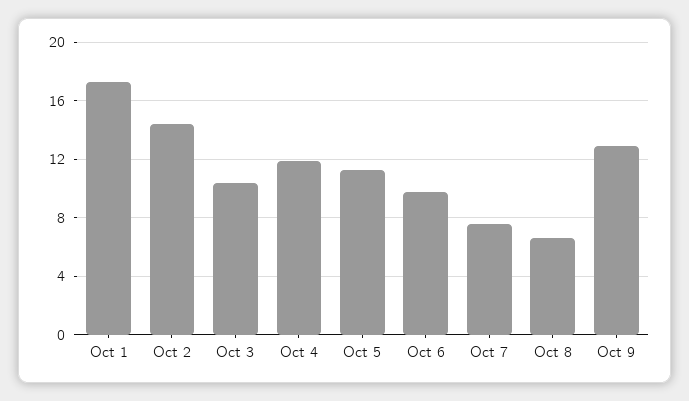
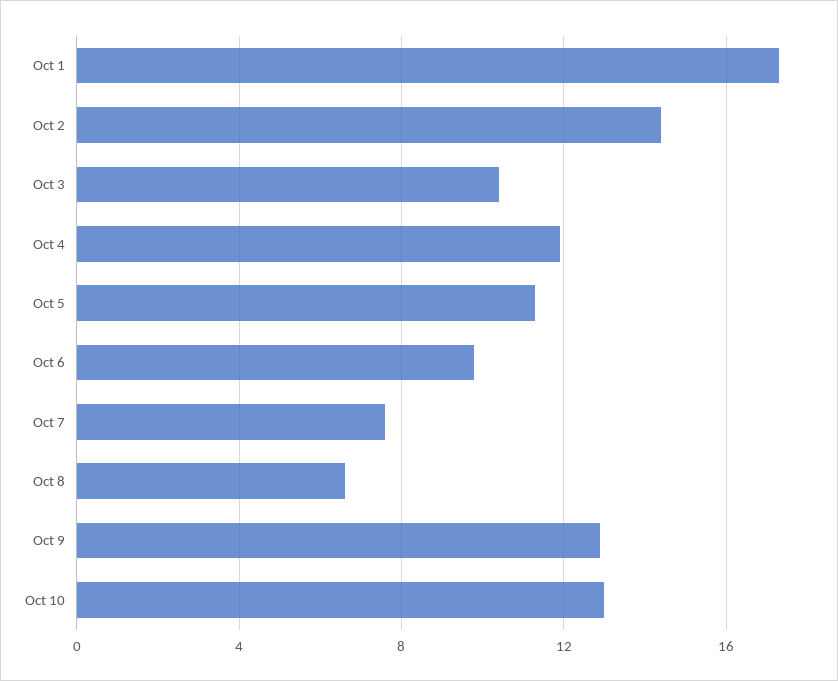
Oct 10: none -> 13

